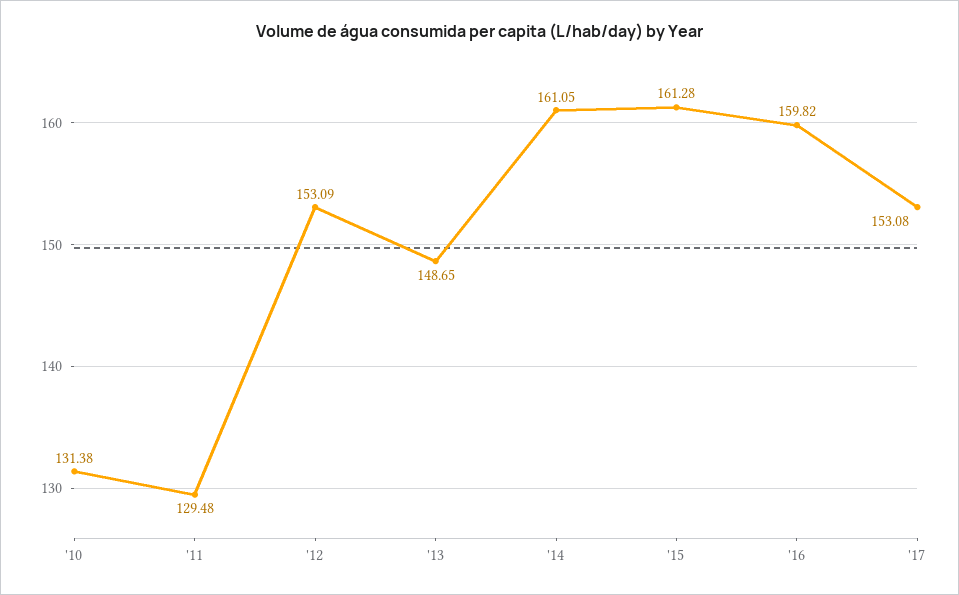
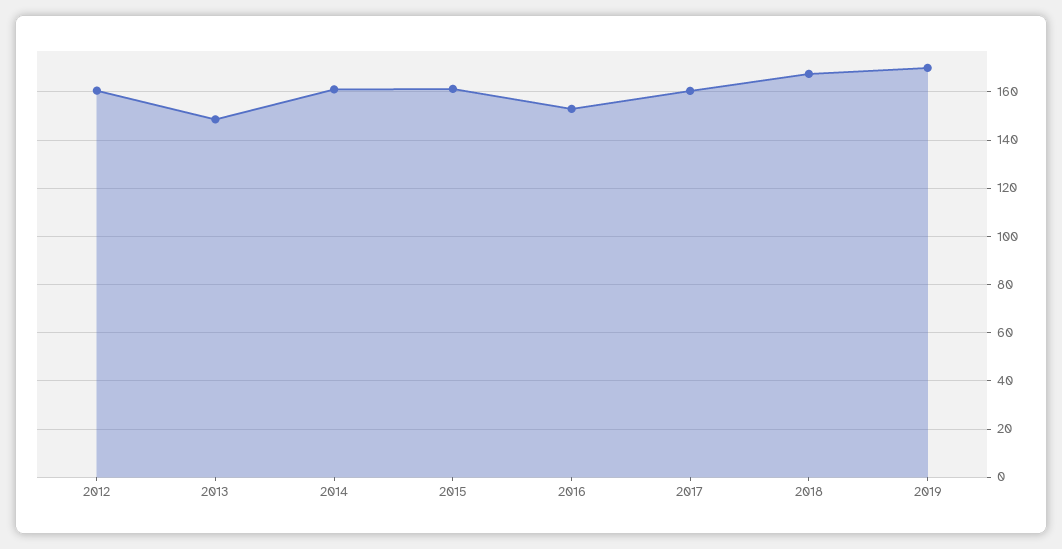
'10: 131.38 -> none
'11: 129.48 -> none
'12: 153.09 -> 160
'16: 159.82 -> 152.5
'17: 153.08 -> 160
2018: none -> 167.5
2019: none -> 170

